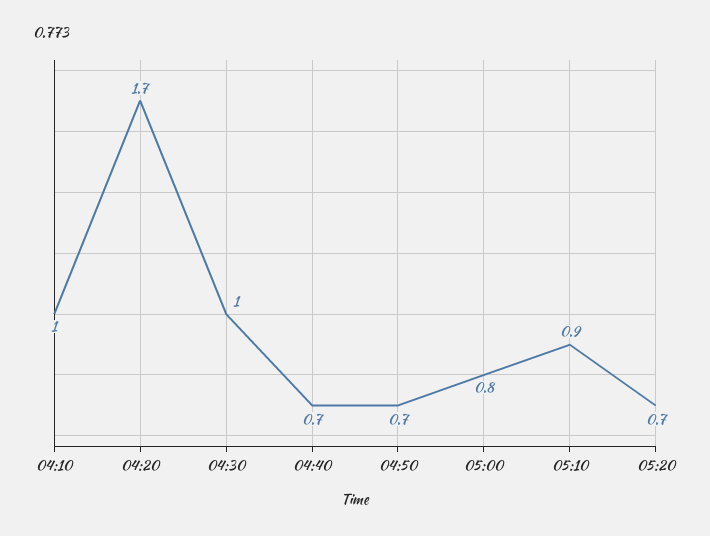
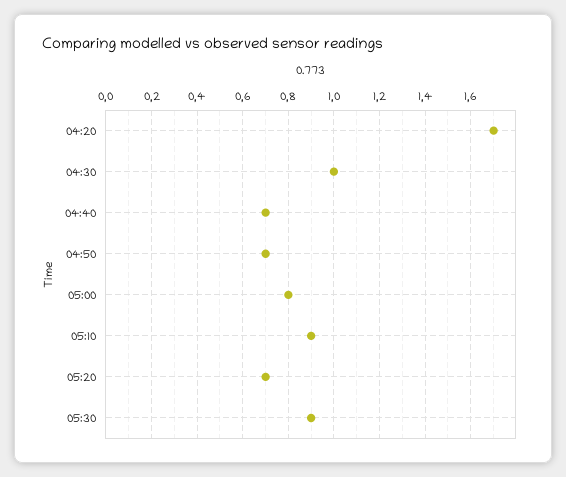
04:10: 1 -> none
05:30: none -> 0.9

